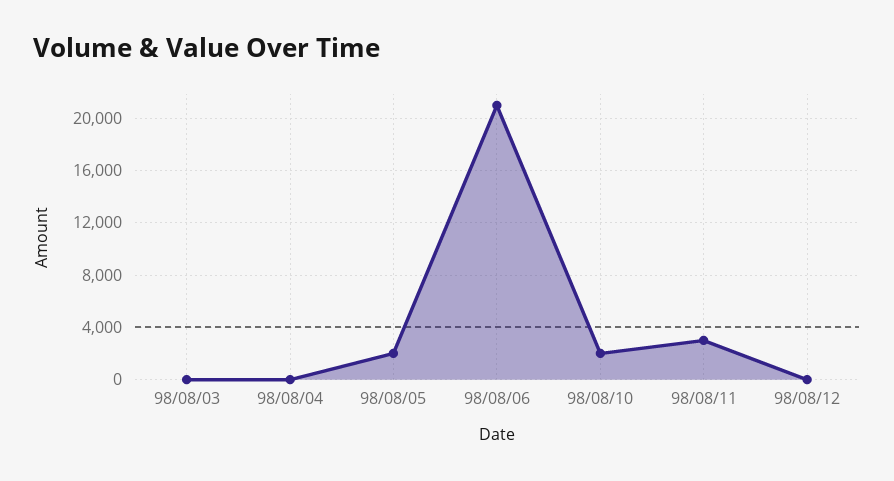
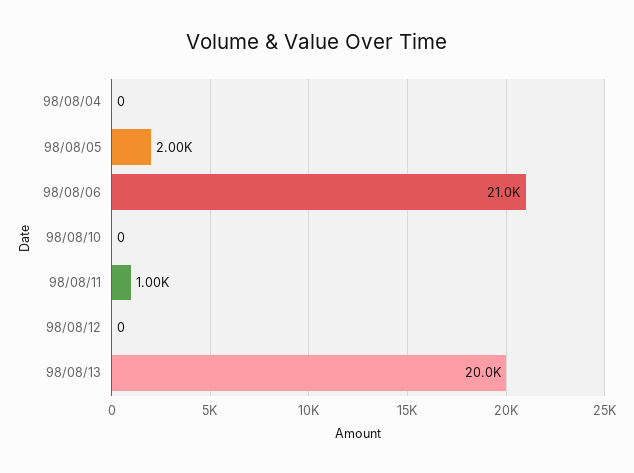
98/08/03: 0 -> none
98/08/10: 2000 -> 0
98/08/11: 3000 -> 1000
98/08/13: none -> 20000

